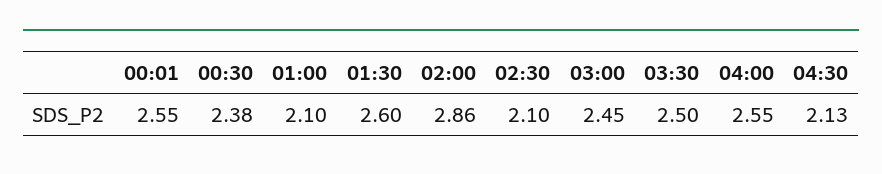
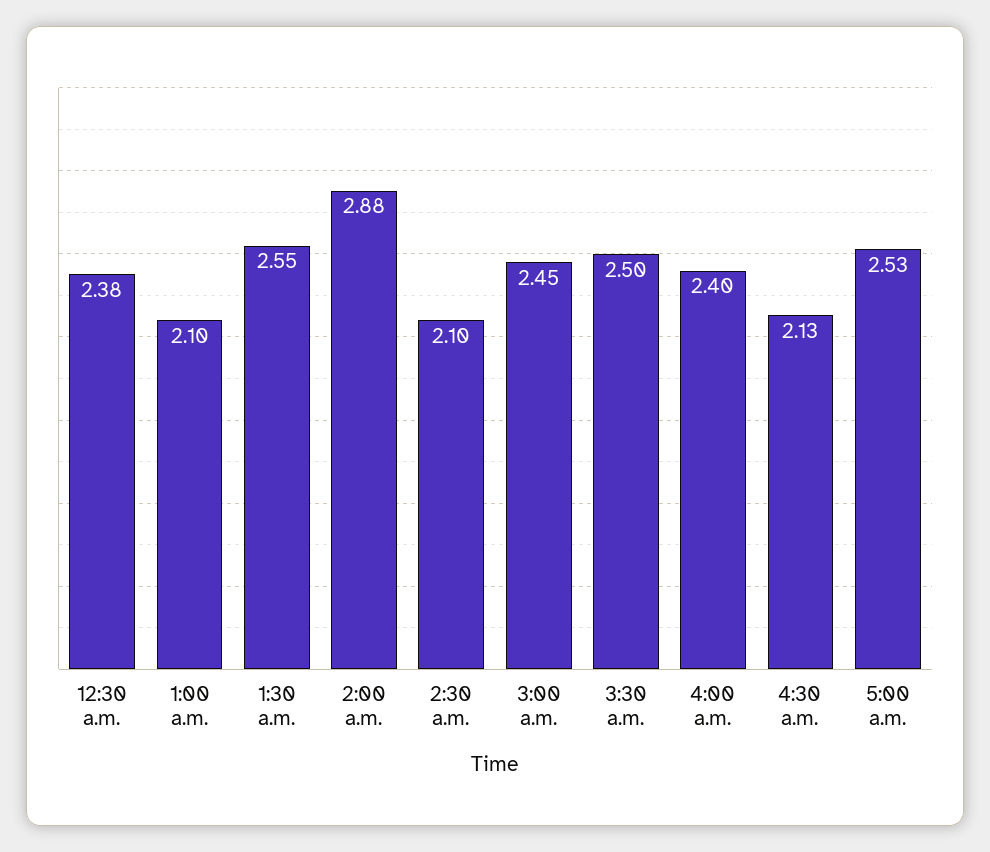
00:01: 2.55 -> none
01:30: 2.6 -> 2.55
02:00: 2.86 -> 2.88
04:00: 2.55 -> 2.4
5:00 a.m.: none -> 2.53

